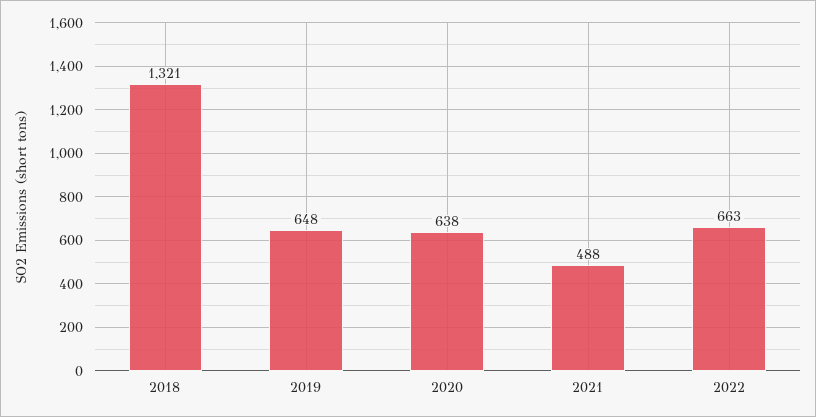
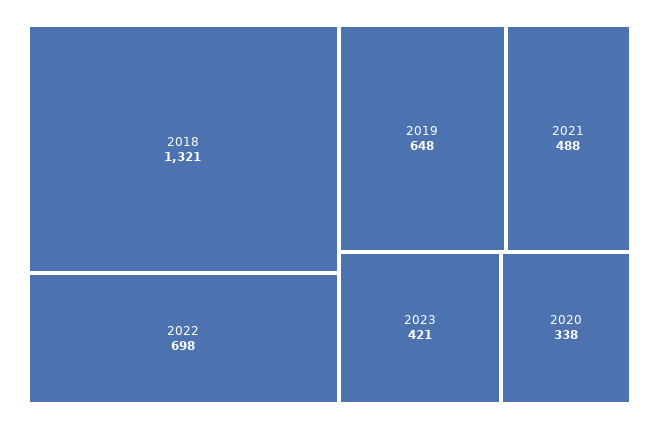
2020: 638 -> 338
2022: 663 -> 698
2023: none -> 421

